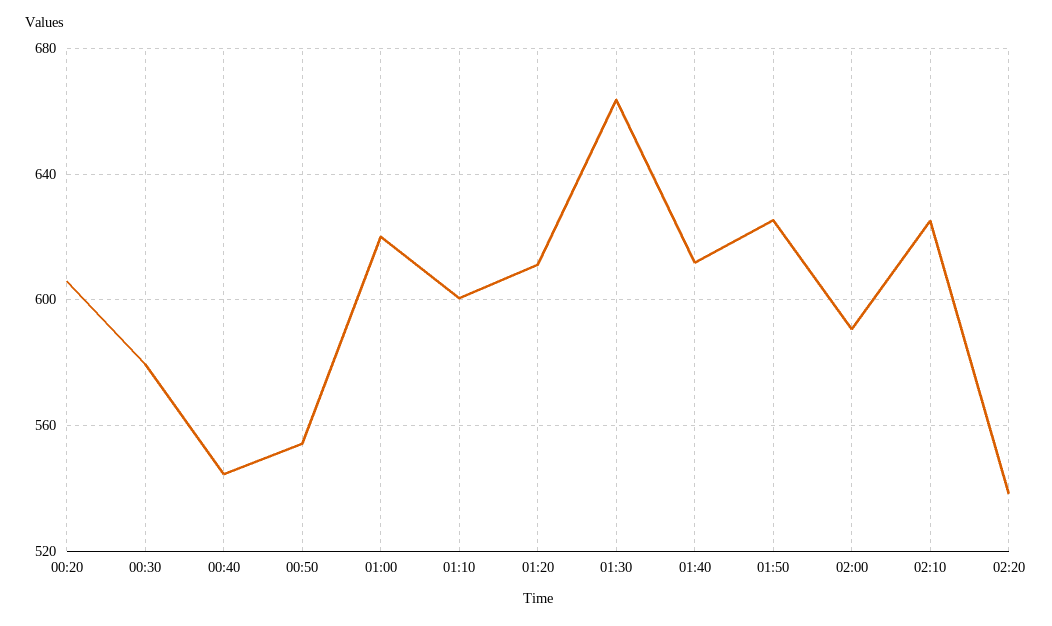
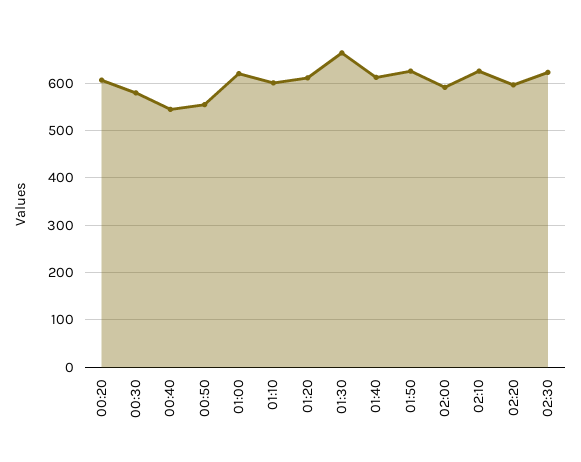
02:20: 540 -> 600
02:30: none -> 620

